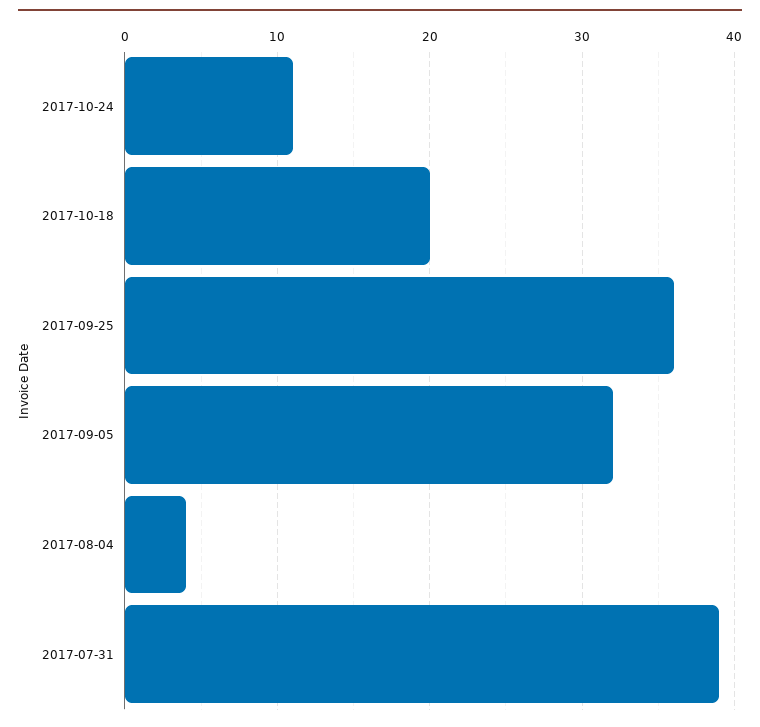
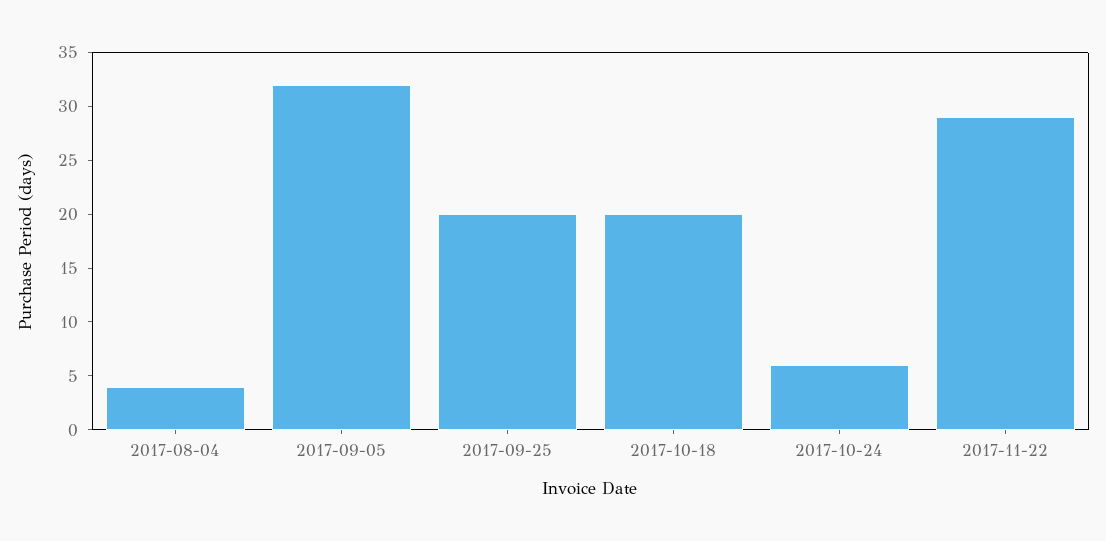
2017-10-24: 11 -> 6
2017-09-25: 36 -> 20
2017-07-31: 39 -> none
2017-11-22: none -> 29

